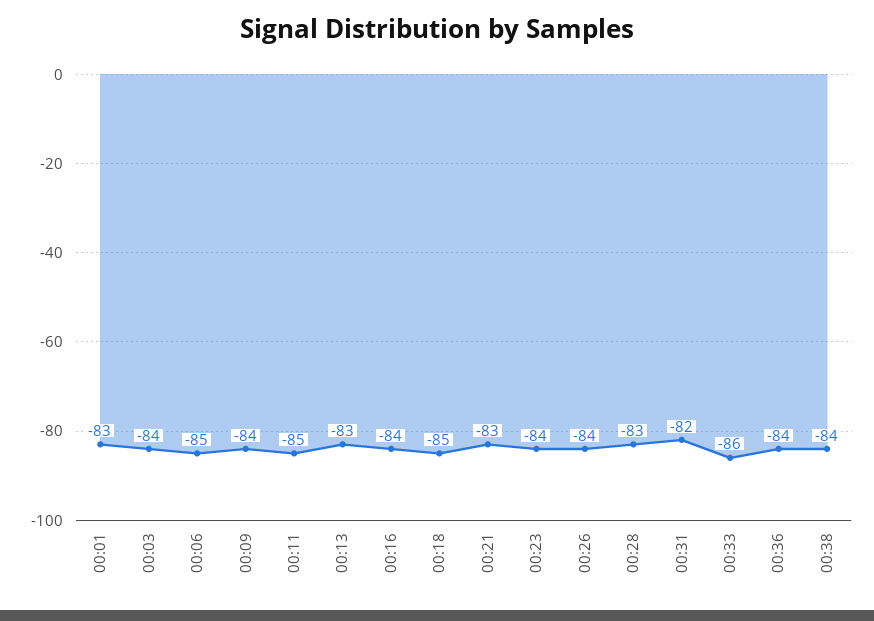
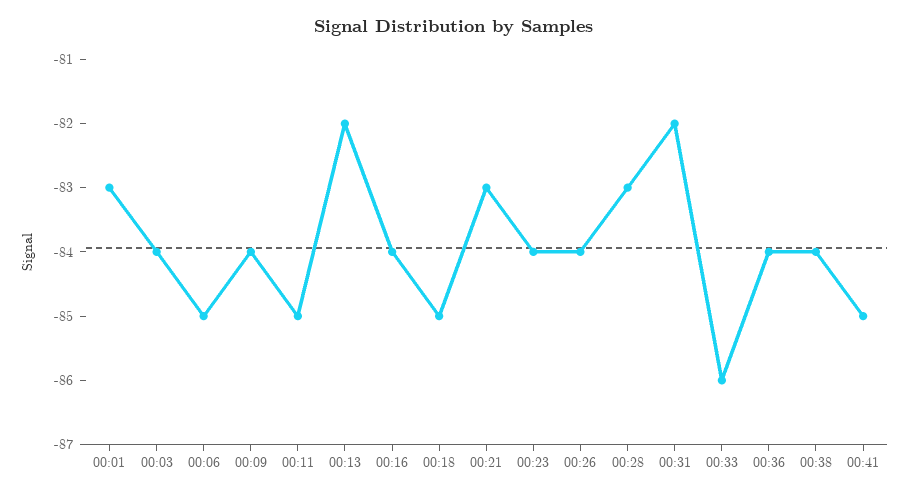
00:13: -83 -> -82
00:41: none -> -85

